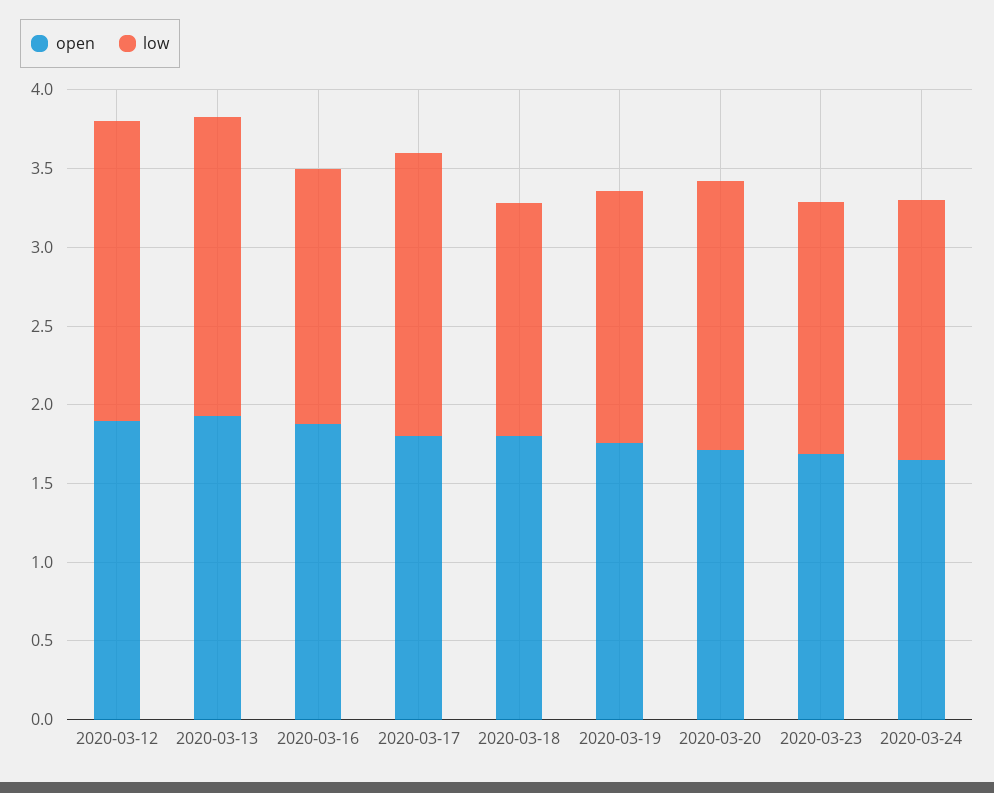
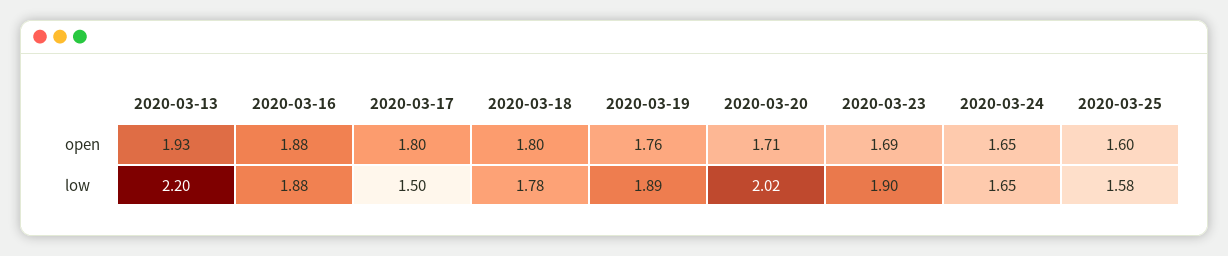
open, 2020-03-12: 1.9 -> none
low, 2020-03-12: 1.9 -> none
low, 2020-03-13: 1.9 -> 2.2
low, 2020-03-16: 1.6 -> 1.88
low, 2020-03-17: 1.8 -> 1.5
low, 2020-03-18: 1.5 -> 1.78
low, 2020-03-19: 1.6 -> 1.89
low, 2020-03-20: 1.7 -> 2.02
low, 2020-03-23: 1.6 -> 1.9
open, 2020-03-25: none -> 1.6
low, 2020-03-25: none -> 1.58

